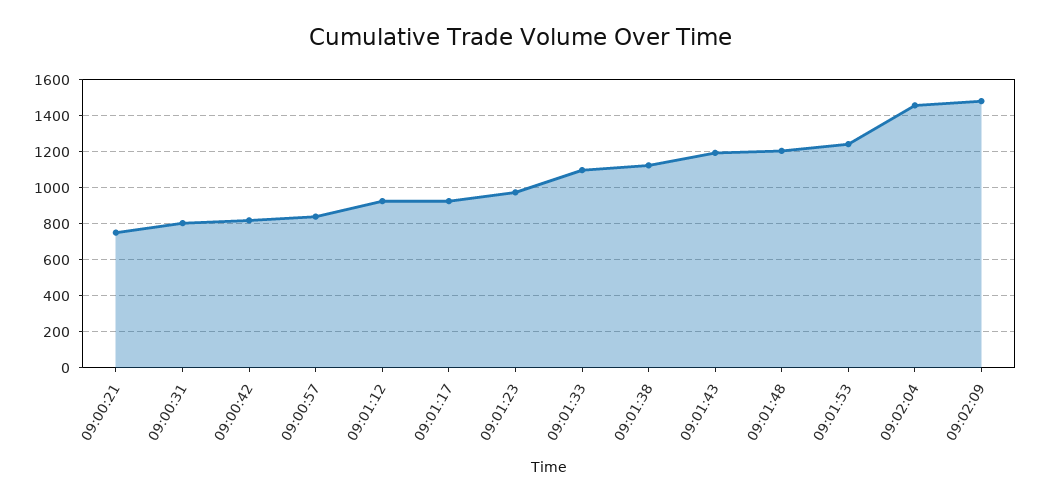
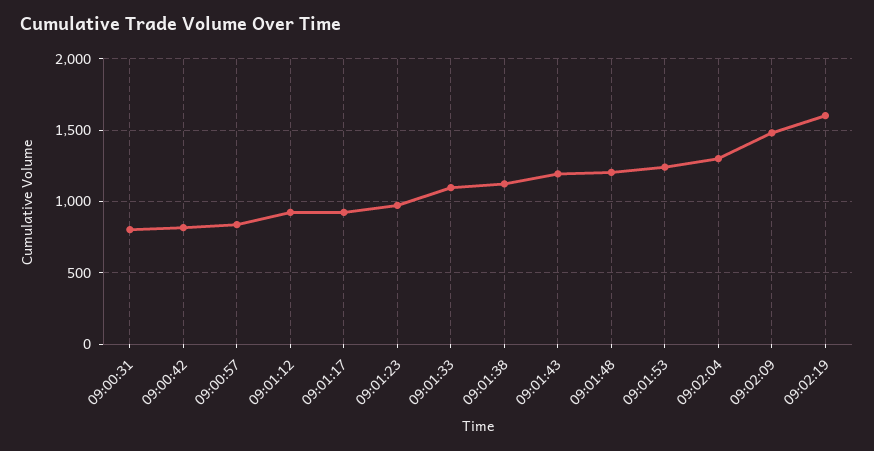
09:00:21: 750 -> none
09:02:04: 1450 -> 1300
09:02:19: none -> 1600

